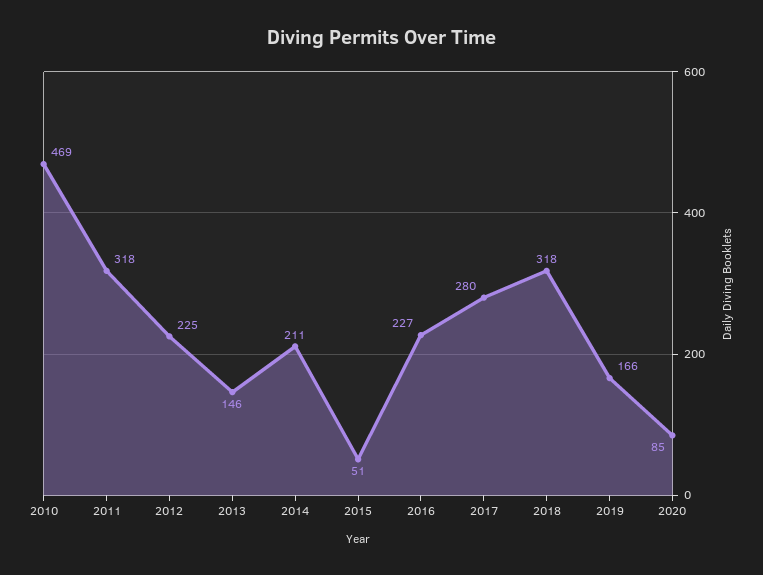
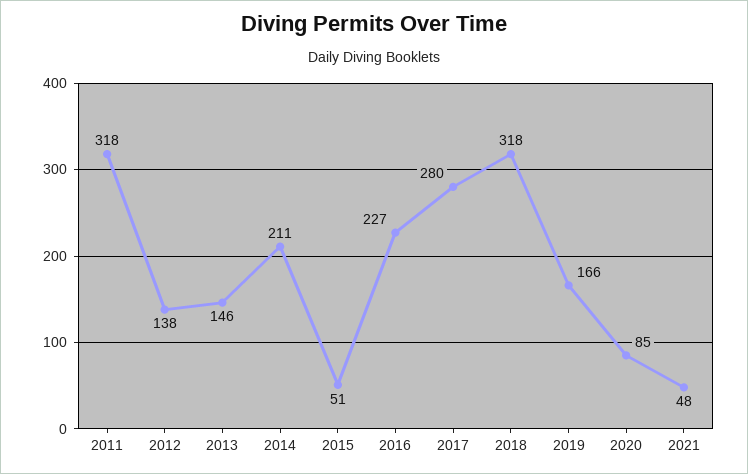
2010: 469 -> none
2012: 225 -> 138
2021: none -> 48

